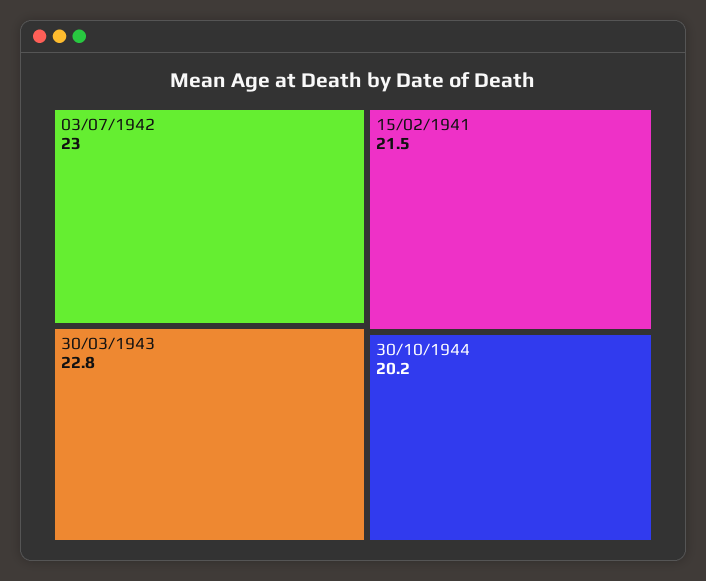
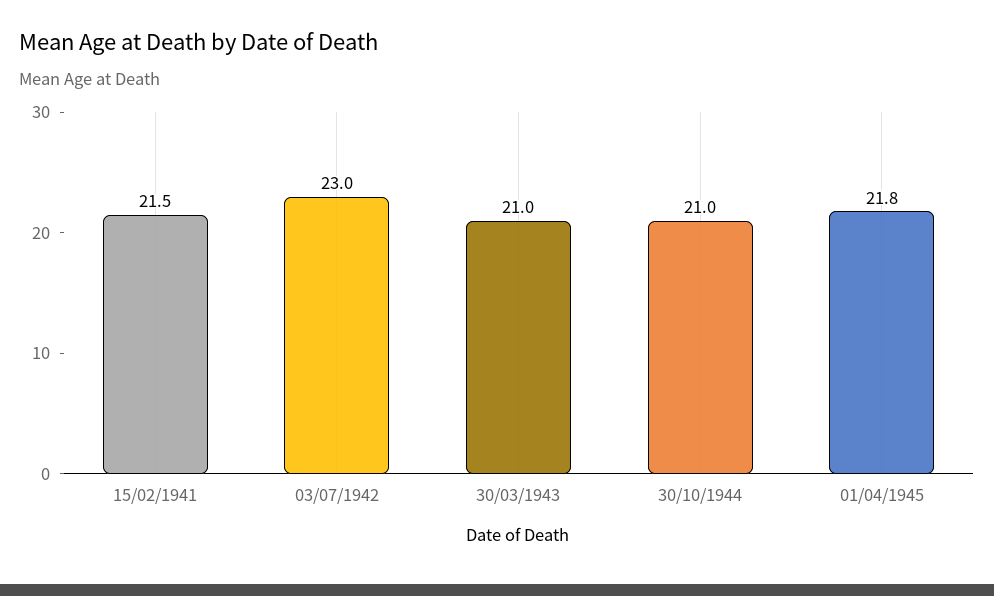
30/03/1943: 22.8 -> 21
30/10/1944: 20.2 -> 21
01/04/1945: none -> 21.8

